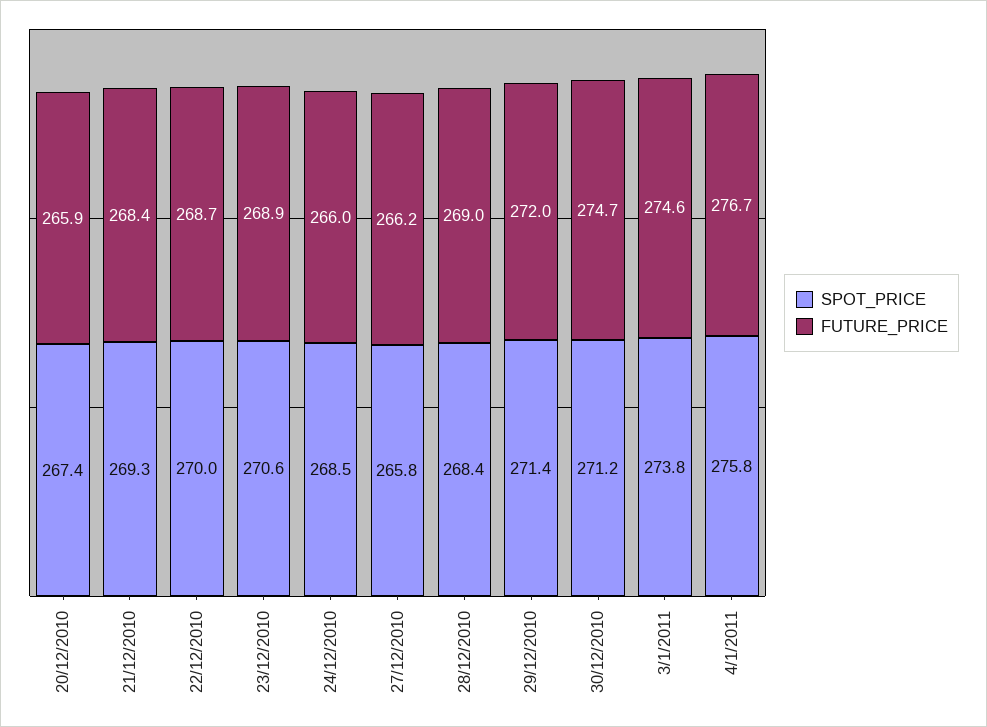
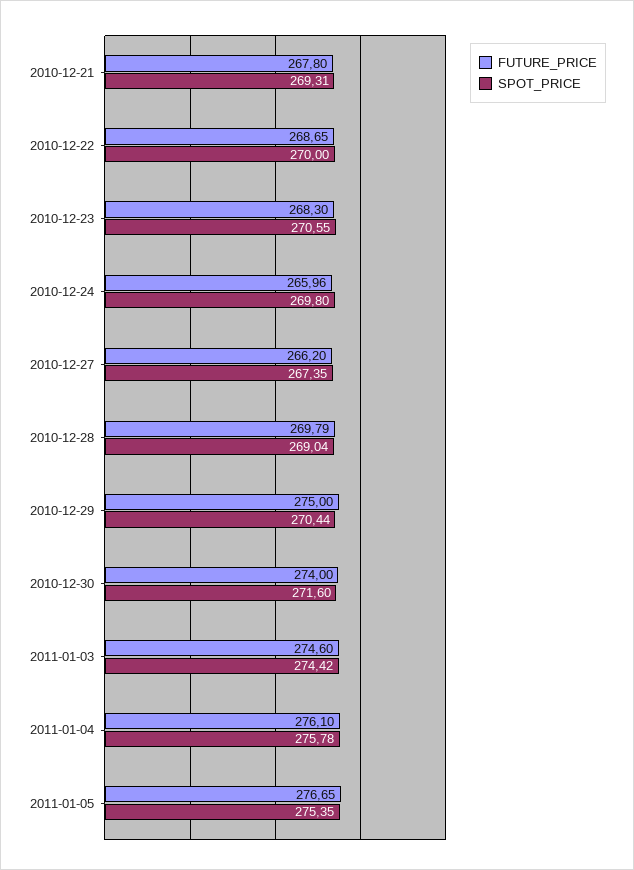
SPOT_PRICE, 20/12/2010: 267.4 -> none
FUTURE_PRICE, 20/12/2010: 265.9 -> none
FUTURE_PRICE, 21/12/2010: 268.4 -> 267.8
FUTURE_PRICE, 23/12/2010: 268.9 -> 268.3
SPOT_PRICE, 24/12/2010: 268.5 -> 269.8
SPOT_PRICE, 27/12/2010: 265.8 -> 267.35
SPOT_PRICE, 28/12/2010: 268.4 -> 269.04
FUTURE_PRICE, 28/12/2010: 269 -> 269.79
SPOT_PRICE, 29/12/2010: 271.4 -> 270.44
FUTURE_PRICE, 29/12/2010: 272 -> 275
SPOT_PRICE, 30/12/2010: 271.2 -> 271.6
FUTURE_PRICE, 30/12/2010: 274.7 -> 274
SPOT_PRICE, 3/1/2011: 273.8 -> 274.42
FUTURE_PRICE, 4/1/2011: 276.7 -> 276.1
FUTURE_PRICE, 2011-01-05: none -> 276.65
SPOT_PRICE, 2011-01-05: none -> 275.35

